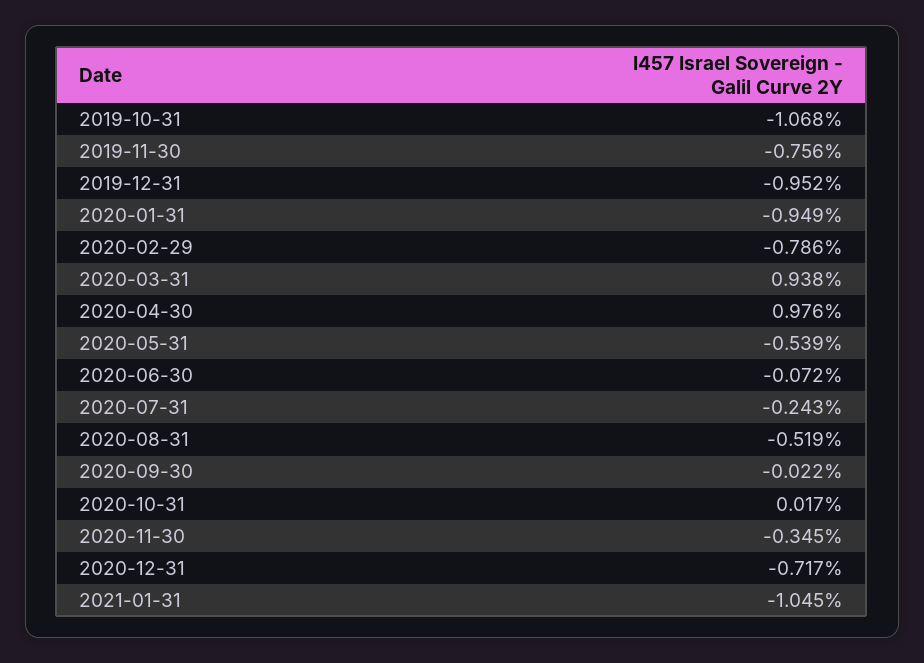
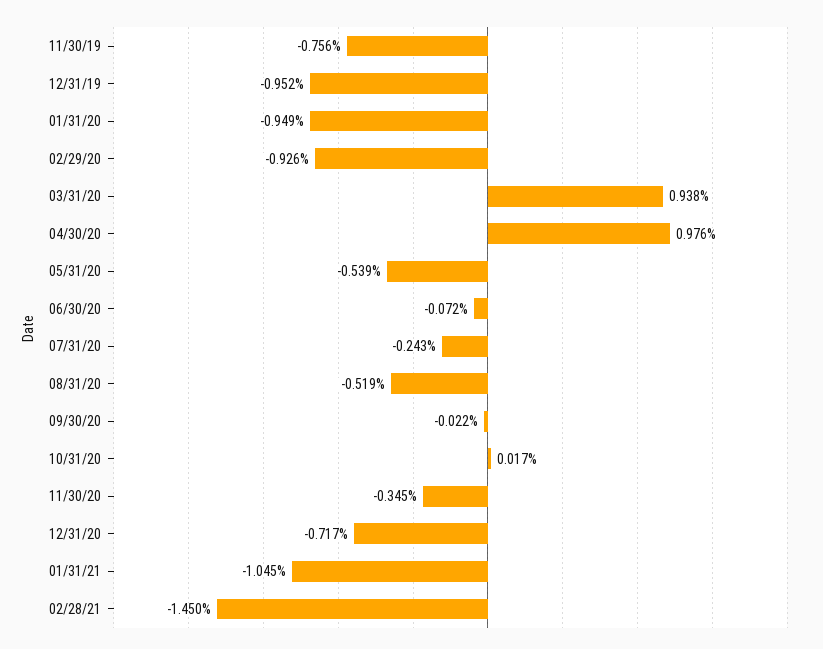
2019-10-31: -1.068 -> none
2020-02-29: -0.786 -> -0.926
02/28/21: none -> -1.45

